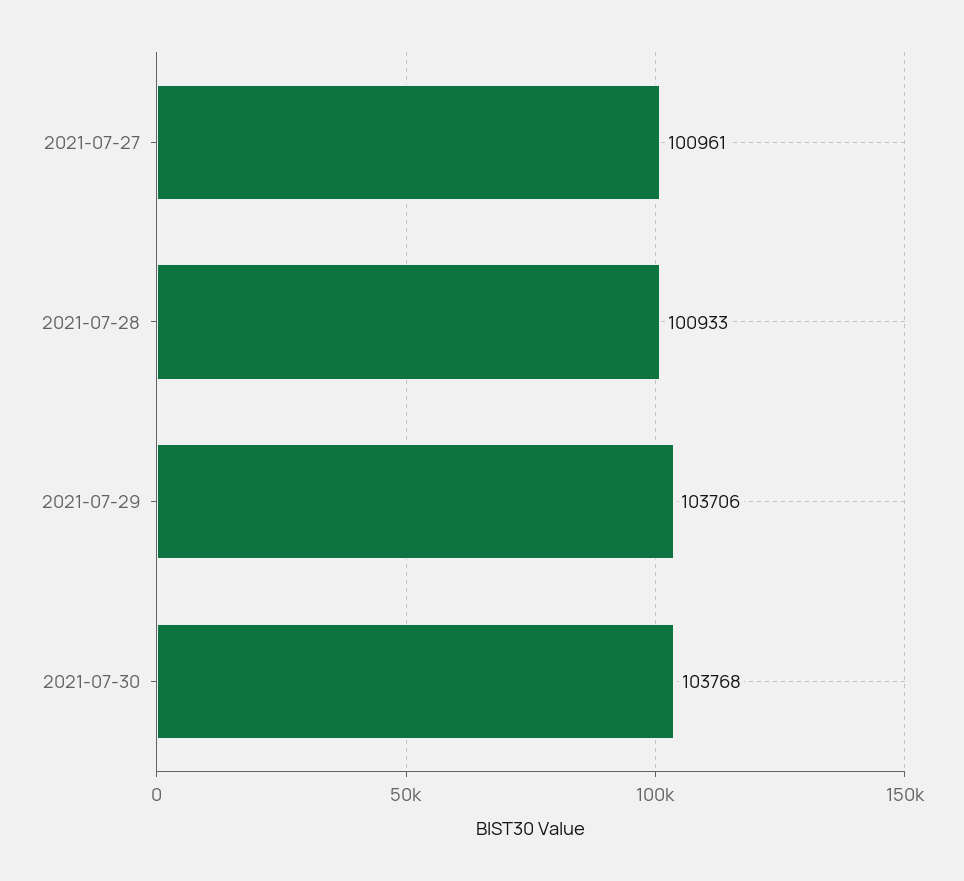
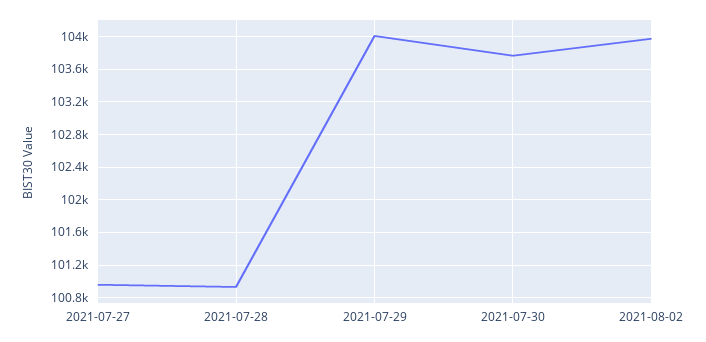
2021-07-29: 103706 -> 104000
2021-08-02: none -> 104000

